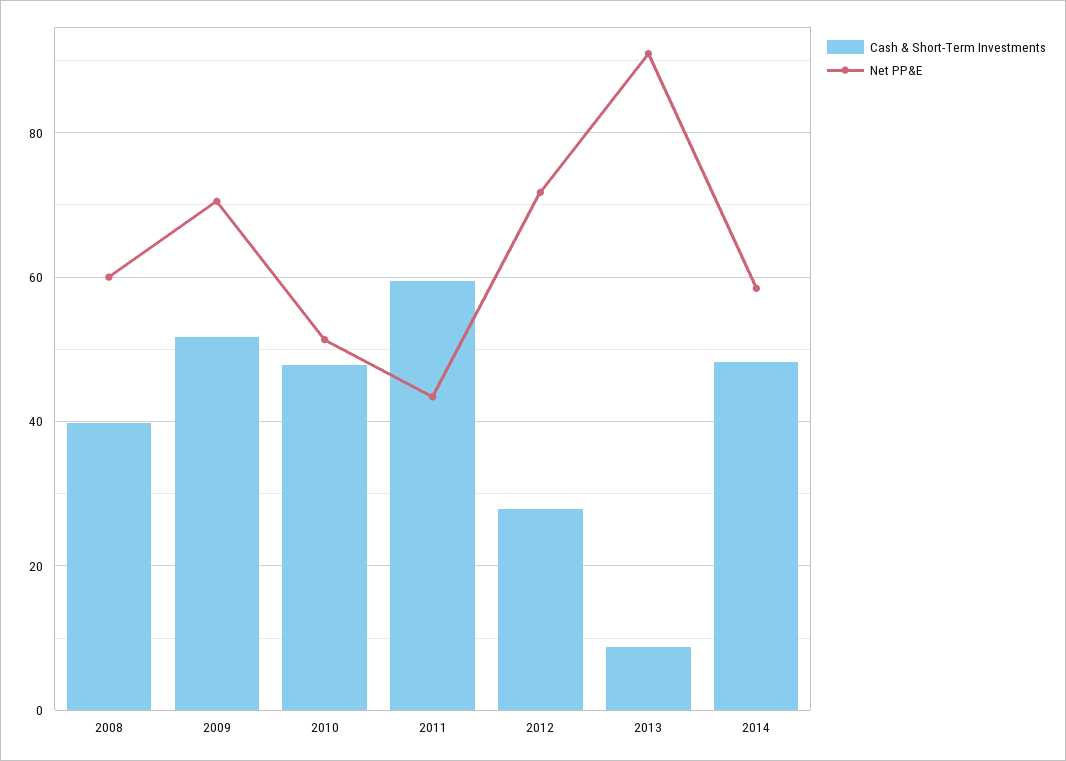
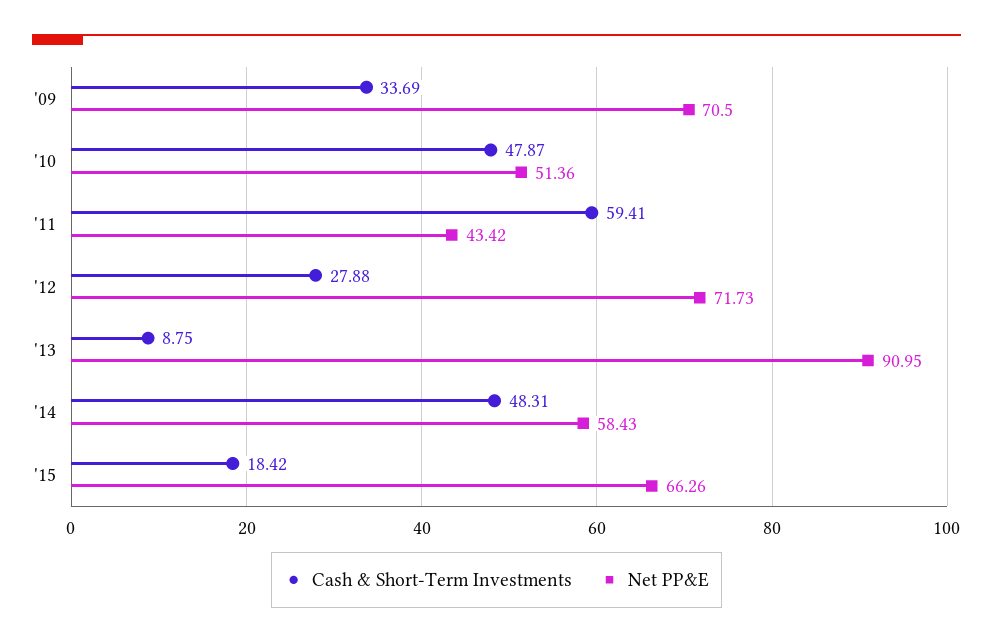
Cash & Short-Term Investments, 2008: 40 -> none
Net PP&E, 2008: 60 -> none
Cash & Short-Term Investments, 2009: 52 -> 33.69
Cash & Short-Term Investments, '15: none -> 18.42
Net PP&E, '15: none -> 66.26

